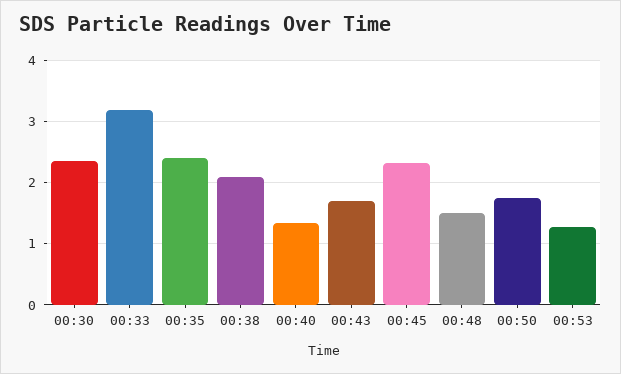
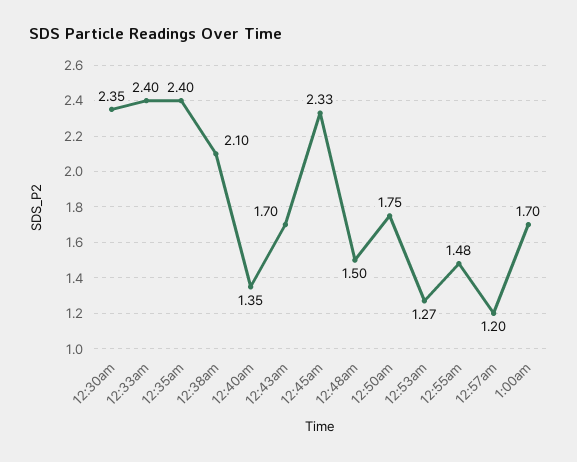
00:33: 3.2 -> 2.4
12:55am: none -> 1.48
12:57am: none -> 1.2
1:00am: none -> 1.7

